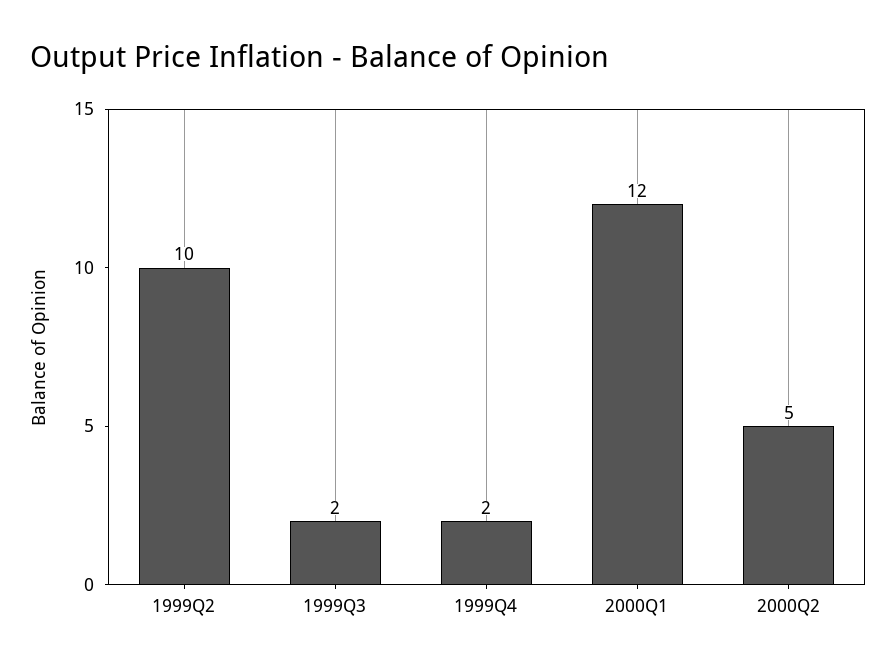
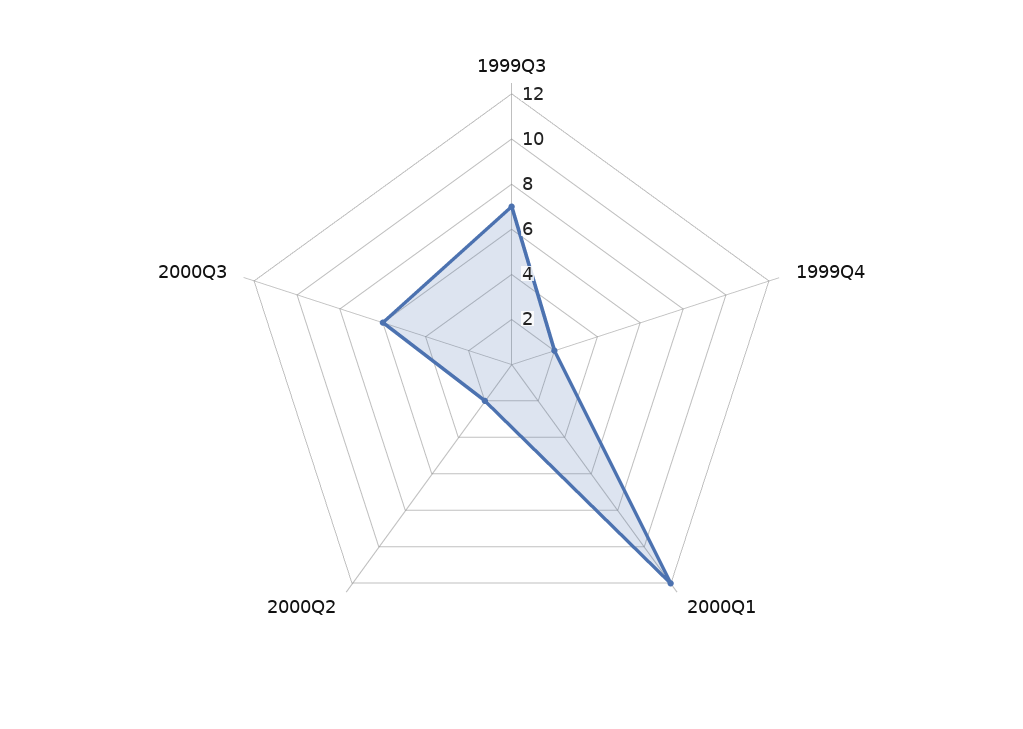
1999Q2: 10 -> none
1999Q3: 2 -> 7
2000Q2: 5 -> 2
2000Q3: none -> 6

